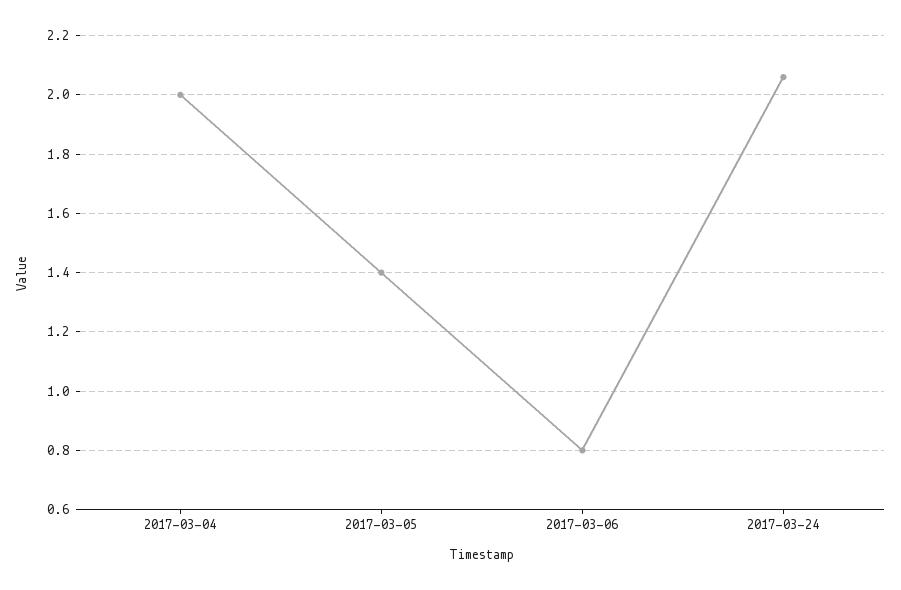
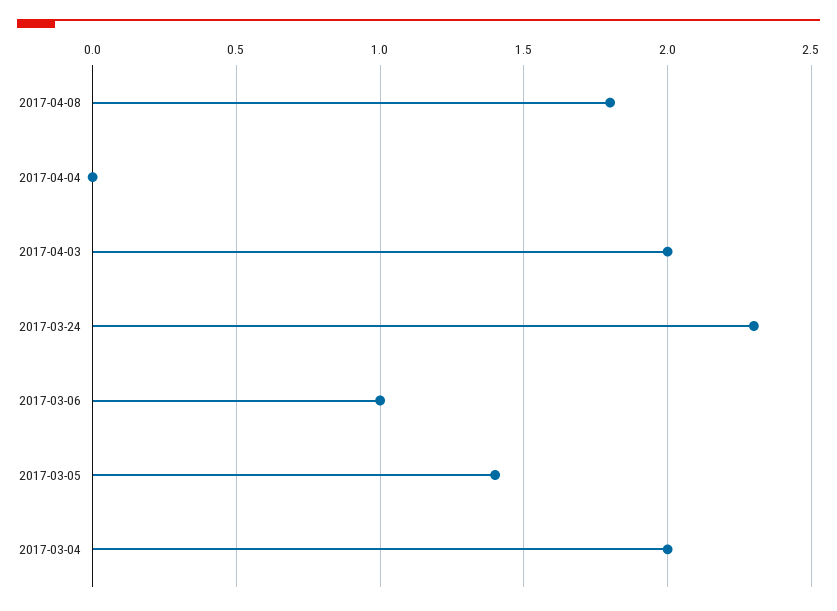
2017-03-06: 0.8 -> 1
2017-03-24: 2.05 -> 2.3
2017-04-08: none -> 1.8
2017-04-04: none -> 0
2017-04-03: none -> 2

